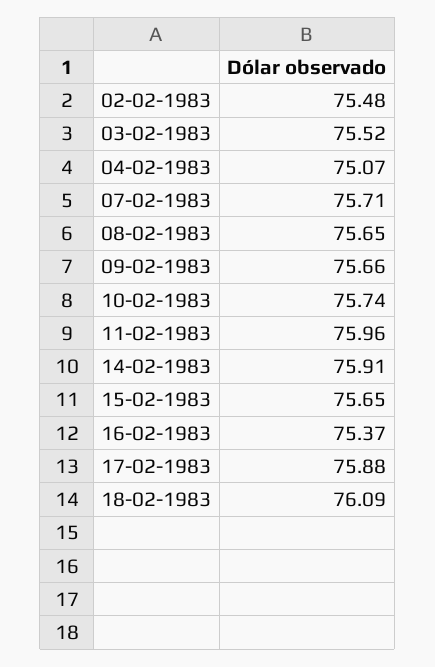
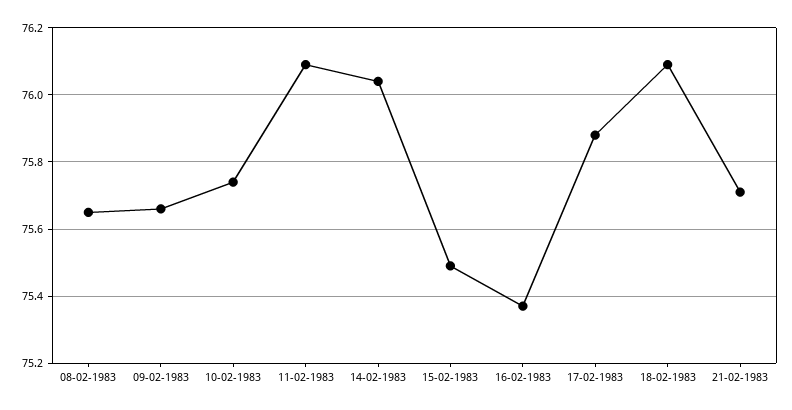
02-02-1983: 75.48 -> none
03-02-1983: 75.52 -> none
04-02-1983: 75.07 -> none
07-02-1983: 75.71 -> none
11-02-1983: 75.96 -> 76.1
14-02-1983: 75.91 -> 76.05
15-02-1983: 75.65 -> 75.5
21-02-1983: none -> 75.7

